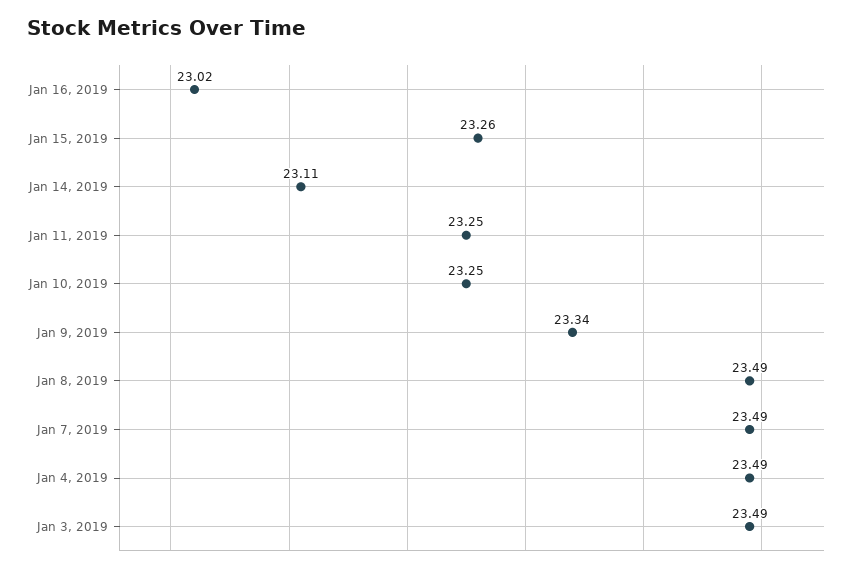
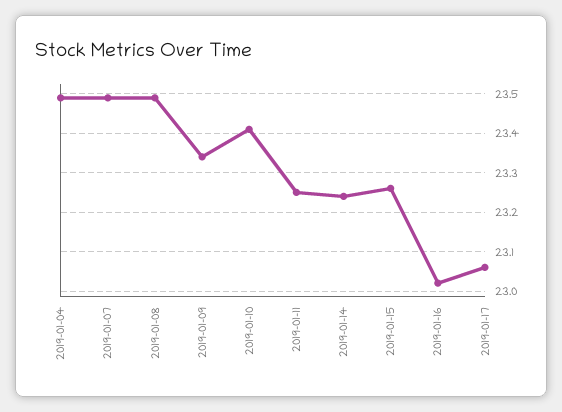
Jan 14, 2019: 23.11 -> 23.25
Jan 10, 2019: 23.25 -> 23.4
Jan 3, 2019: 23.49 -> none
2019-01-17: none -> 23.05

